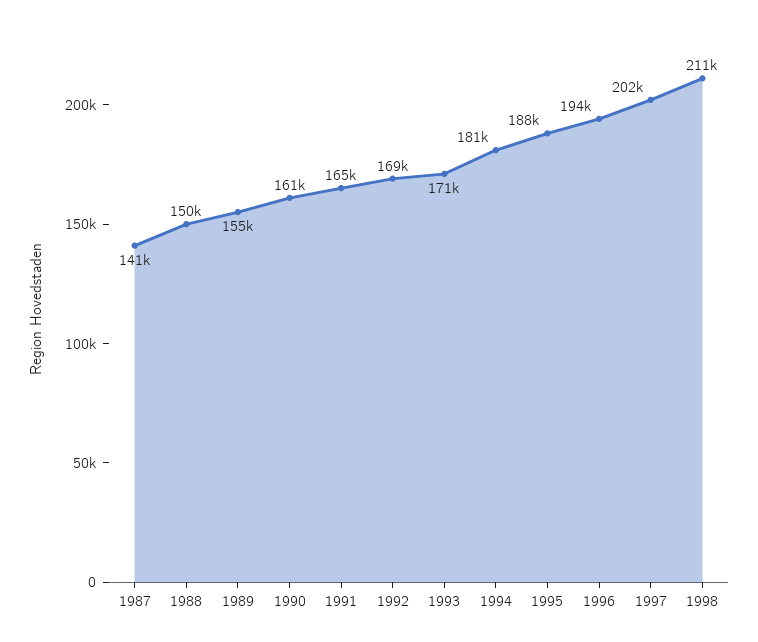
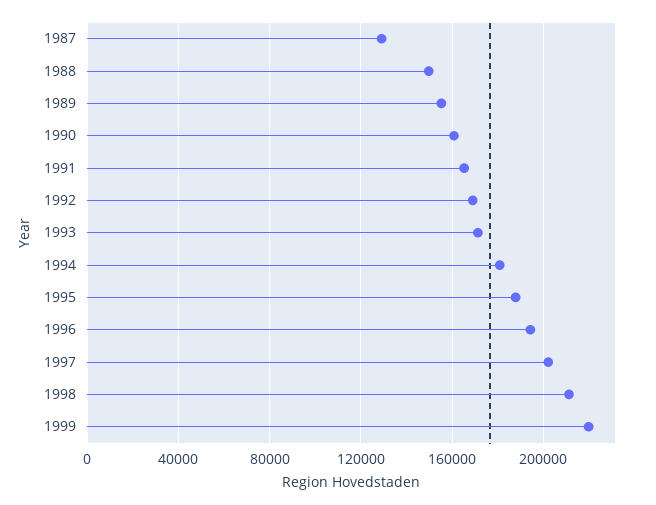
1987: 141000 -> 130000
1999: none -> 220000

